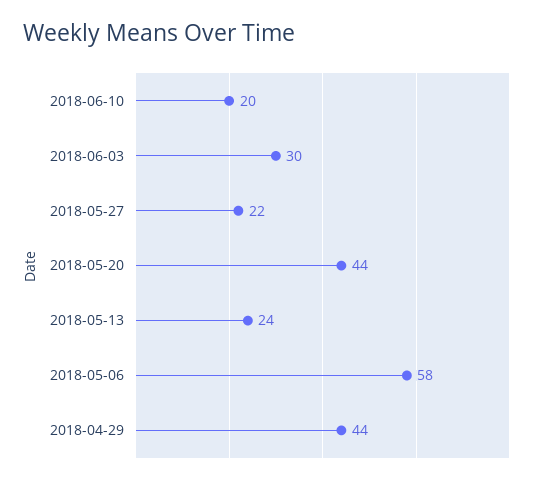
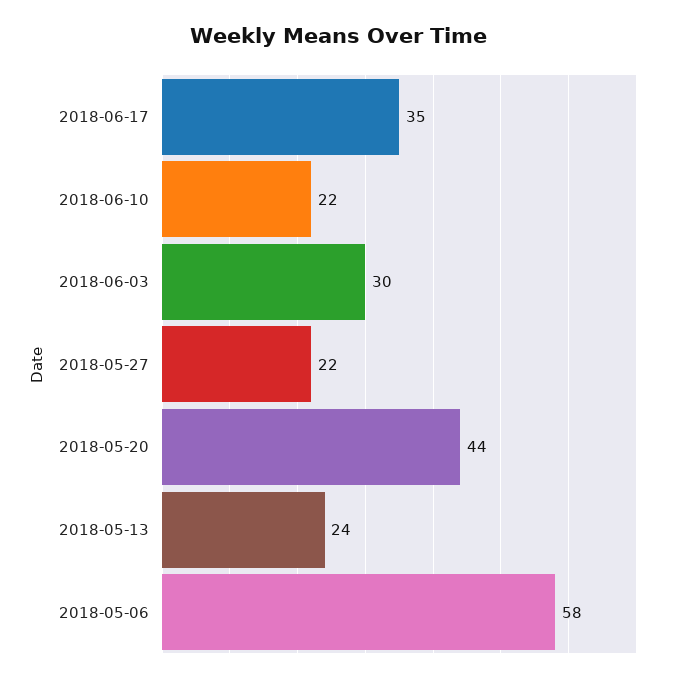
2018-06-10: 20 -> 22
2018-04-29: 44 -> none
2018-06-17: none -> 35

